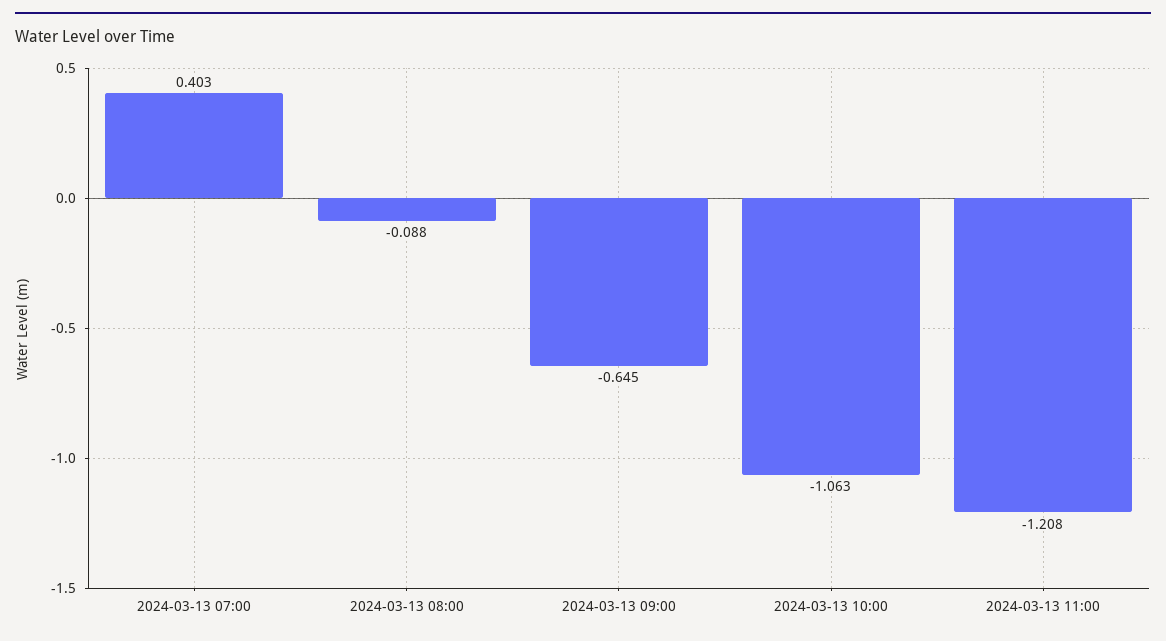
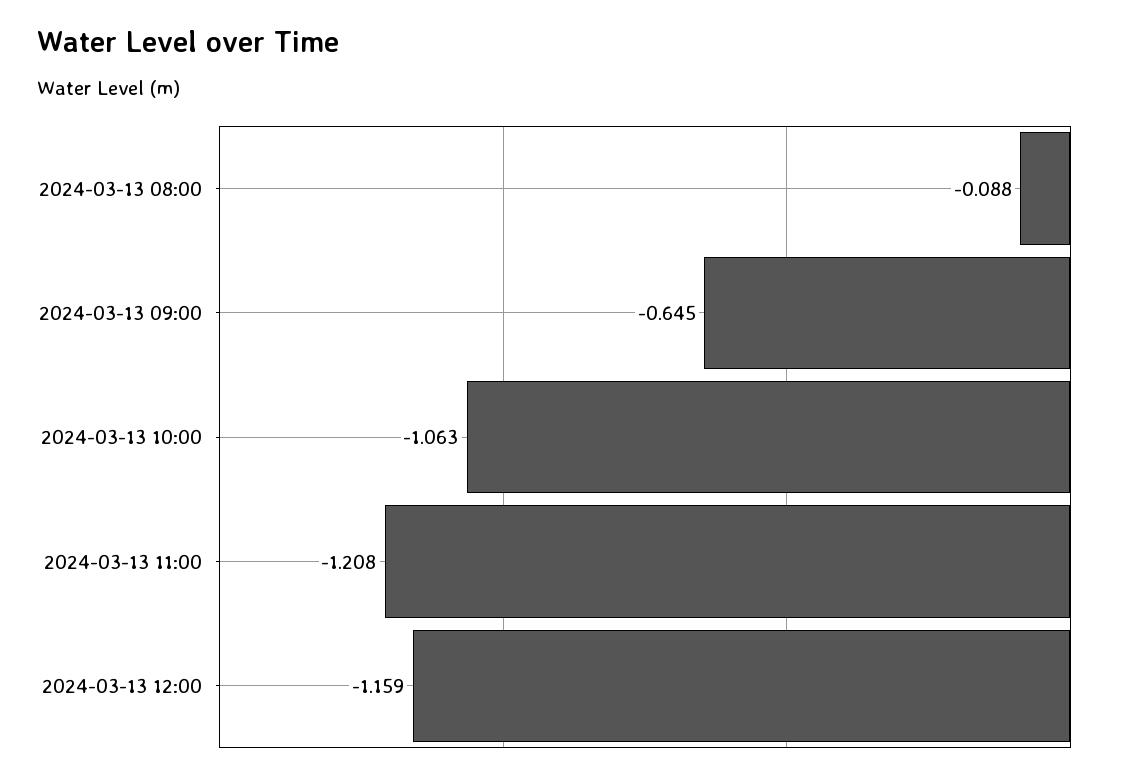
2024-03-13 07:00: 0.403 -> none
2024-03-13 12:00: none -> -1.159

